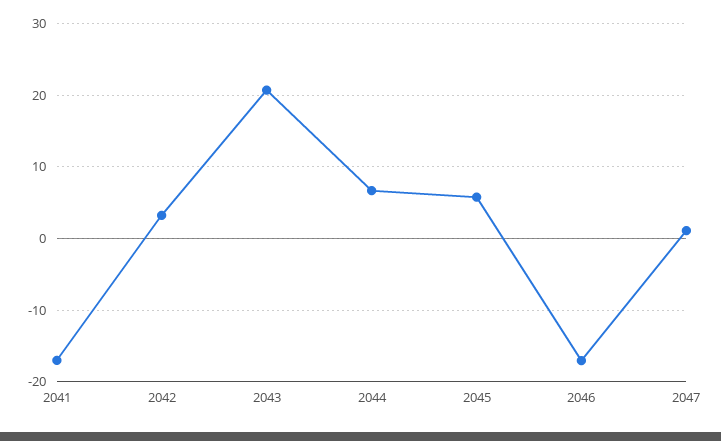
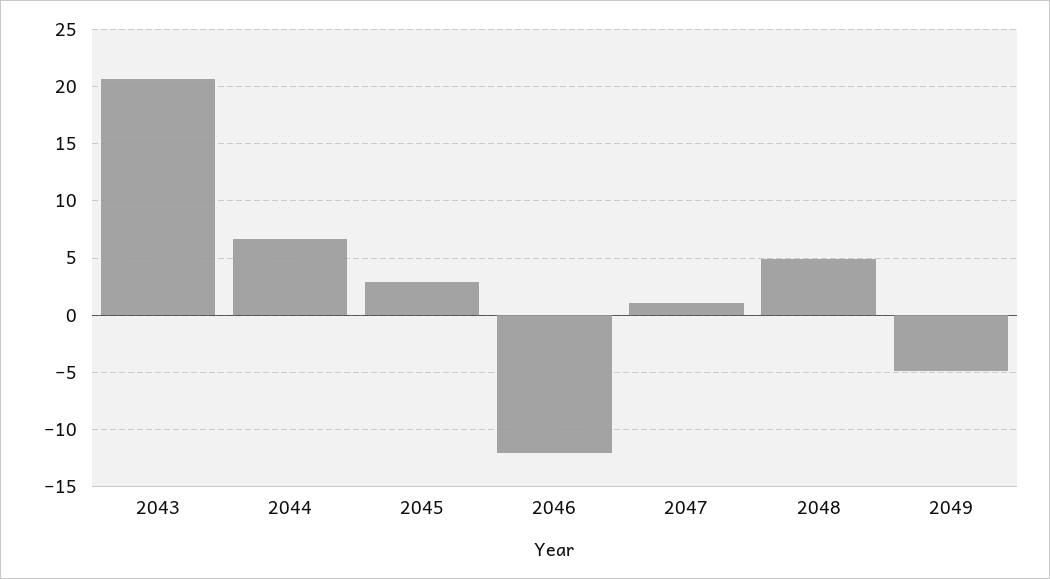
2041: -17 -> none
2042: 3 -> none
2045: 6 -> 3
2046: -17 -> -12
2048: none -> 5
2049: none -> -5

